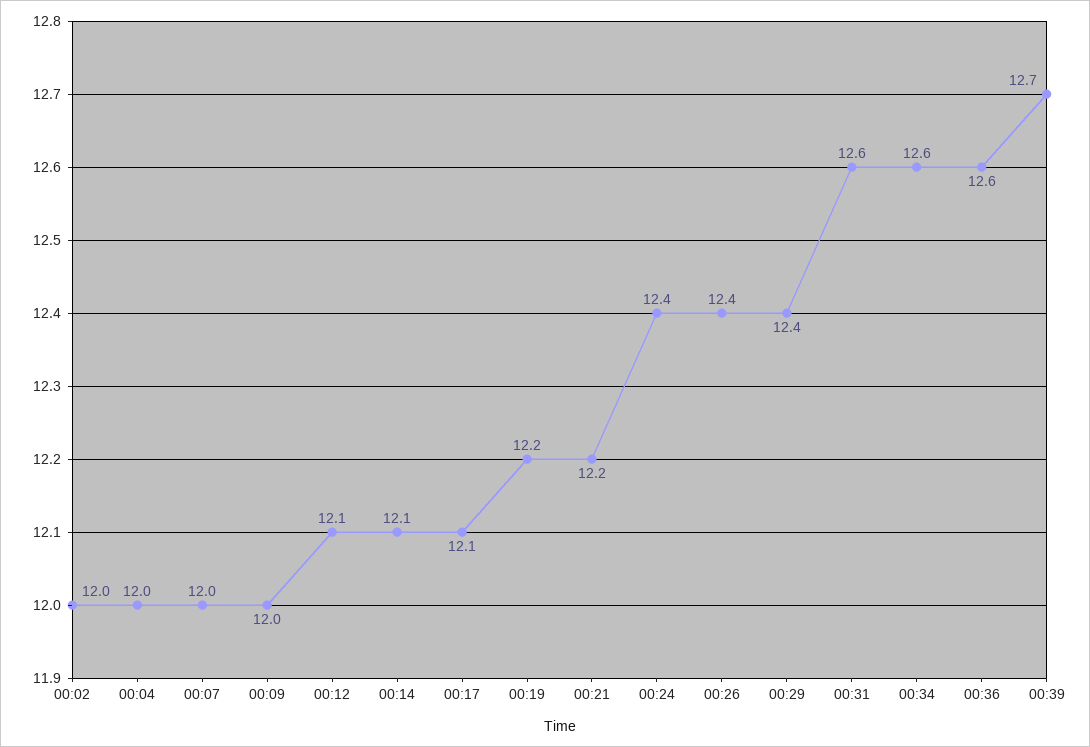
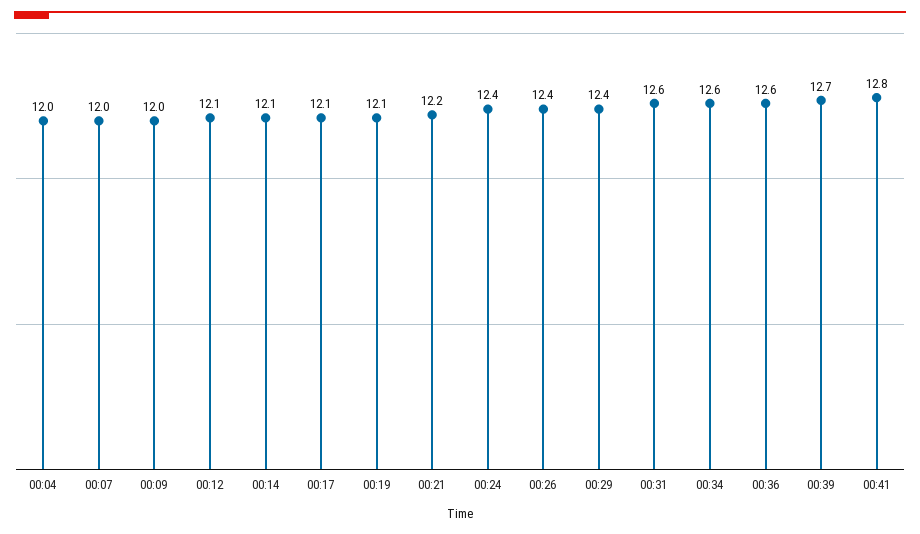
00:02: 12 -> none
00:19: 12.2 -> 12.1
00:41: none -> 12.8

